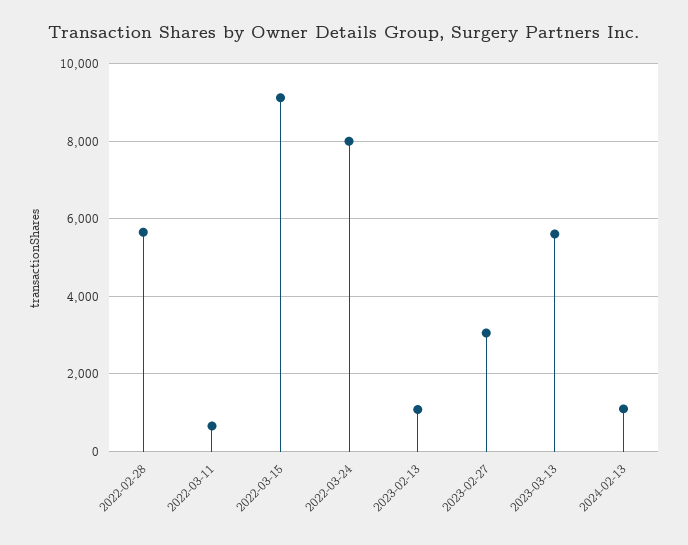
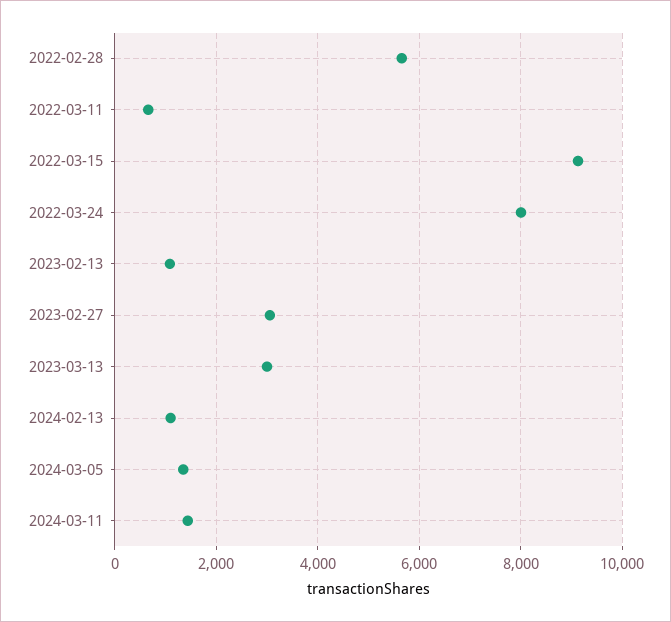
2023-03-13: 5600 -> 3000
2024-03-05: none -> 1400
2024-03-11: none -> 1400

